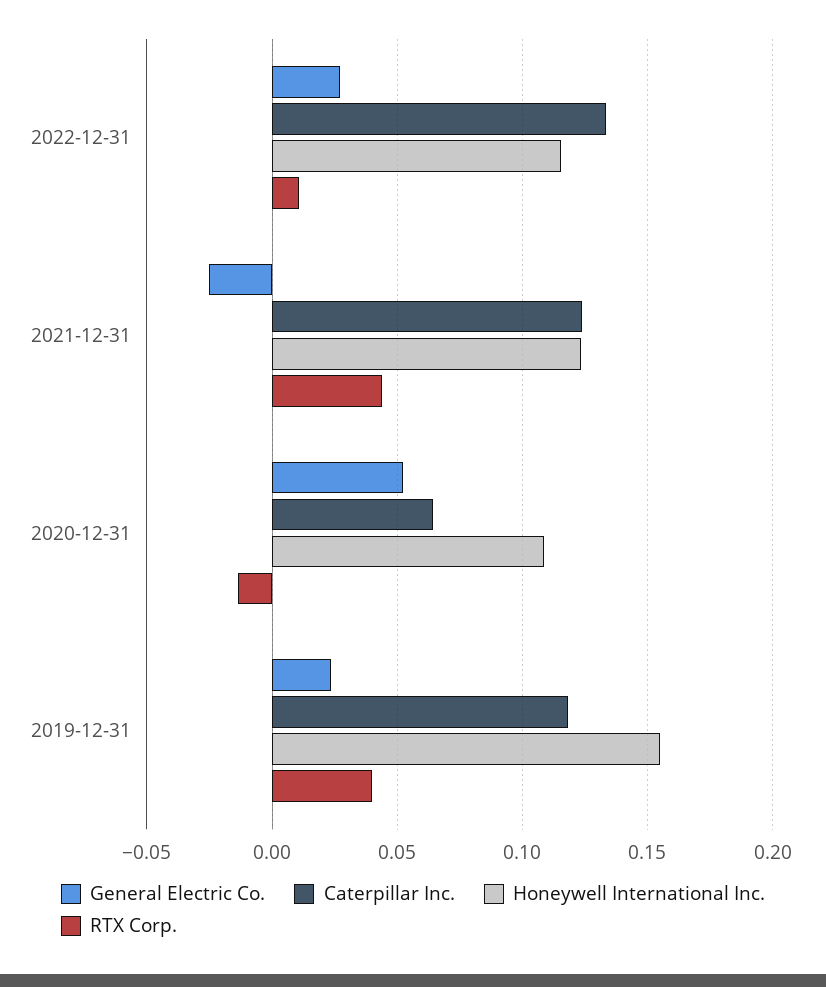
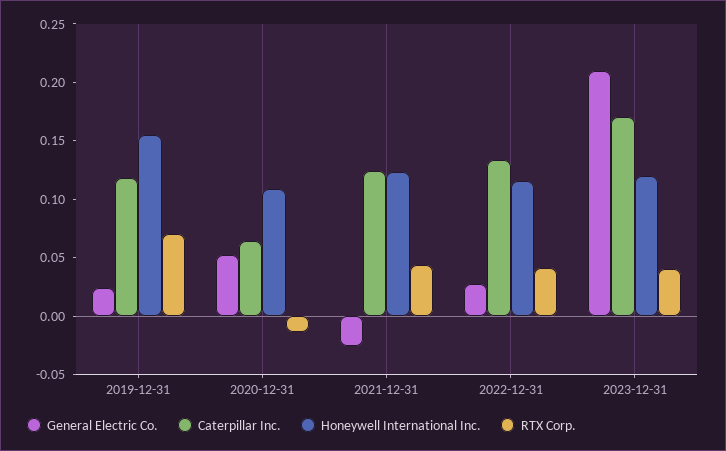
RTX Corp., 2022-12-31: 0.01 -> 0.04
RTX Corp., 2019-12-31: 0.04 -> 0.07
General Electric Co., 2023-12-31: none -> 0.21
Caterpillar Inc., 2023-12-31: none -> 0.17
Honeywell International Inc., 2023-12-31: none -> 0.12
RTX Corp., 2023-12-31: none -> 0.04

